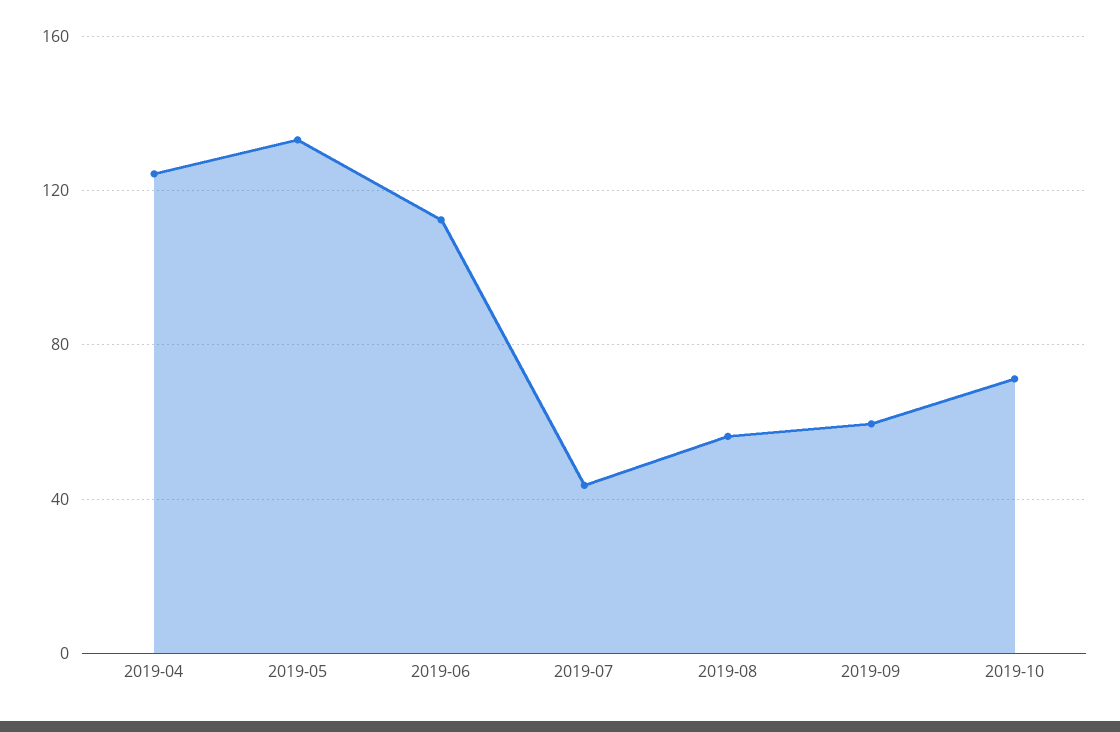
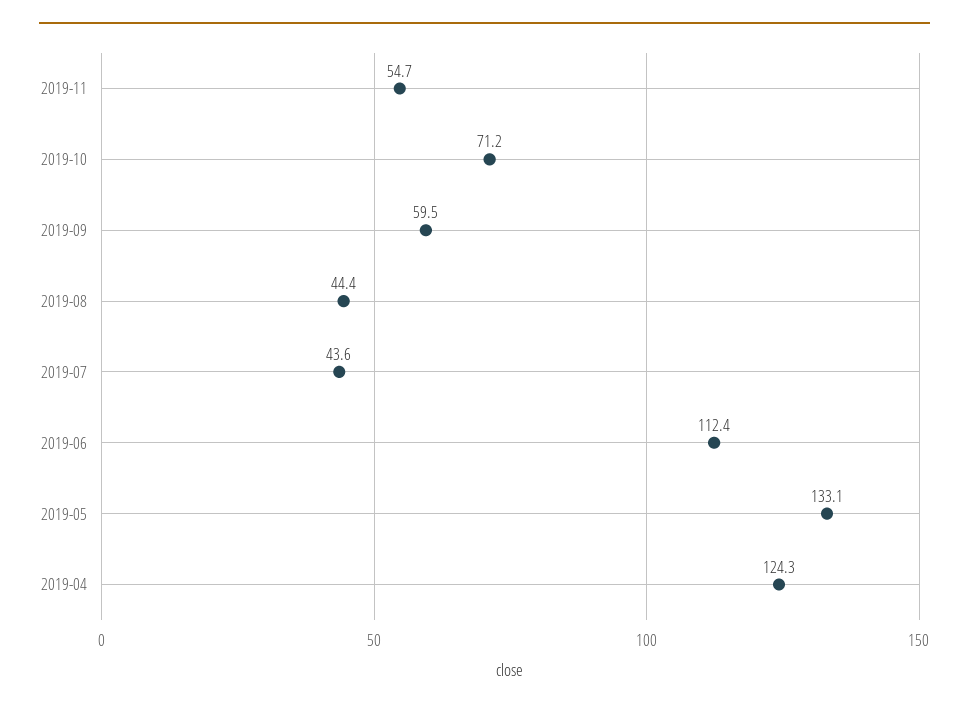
2019-08: 55 -> 44.4
2019-11: none -> 54.7

